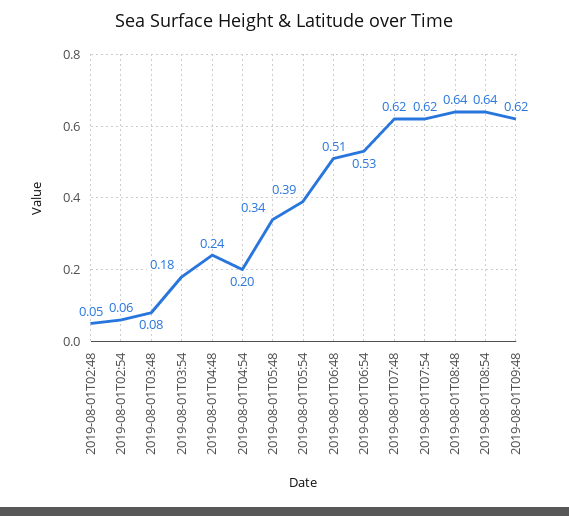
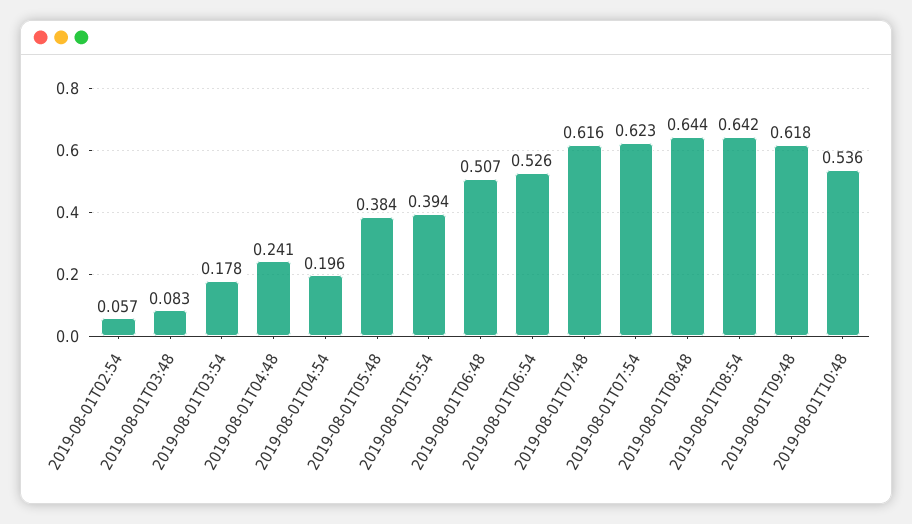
2019-08-01T02:48: 0.05 -> none
2019-08-01T05:48: 0.34 -> 0.384
2019-08-01T10:48: none -> 0.536

